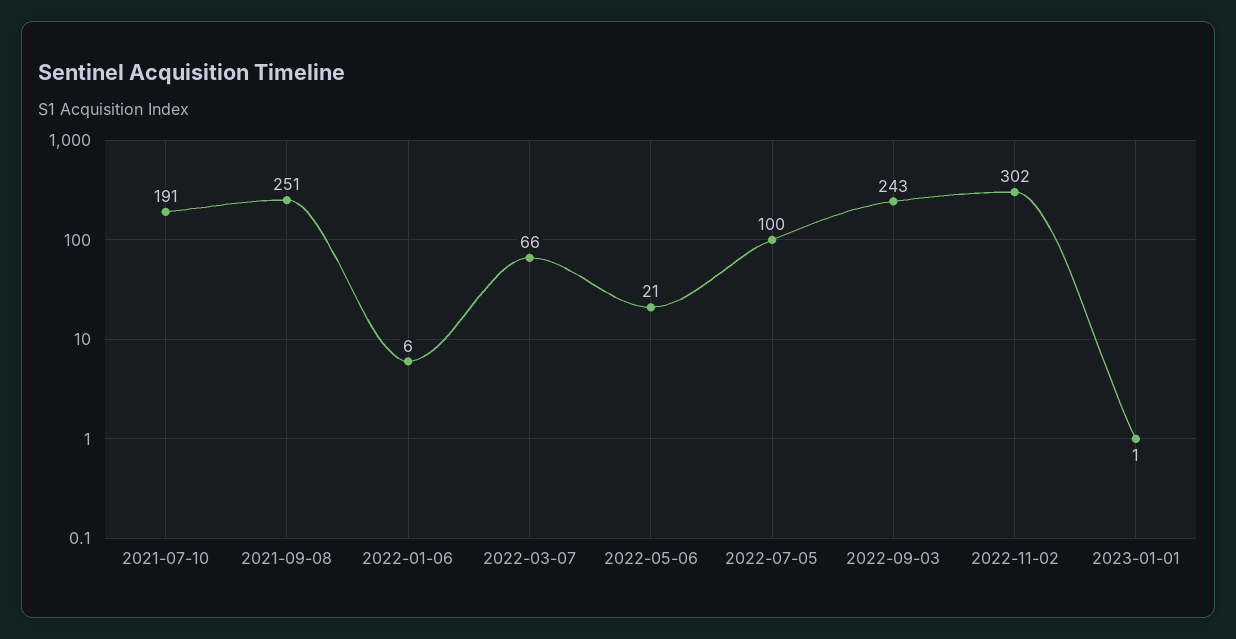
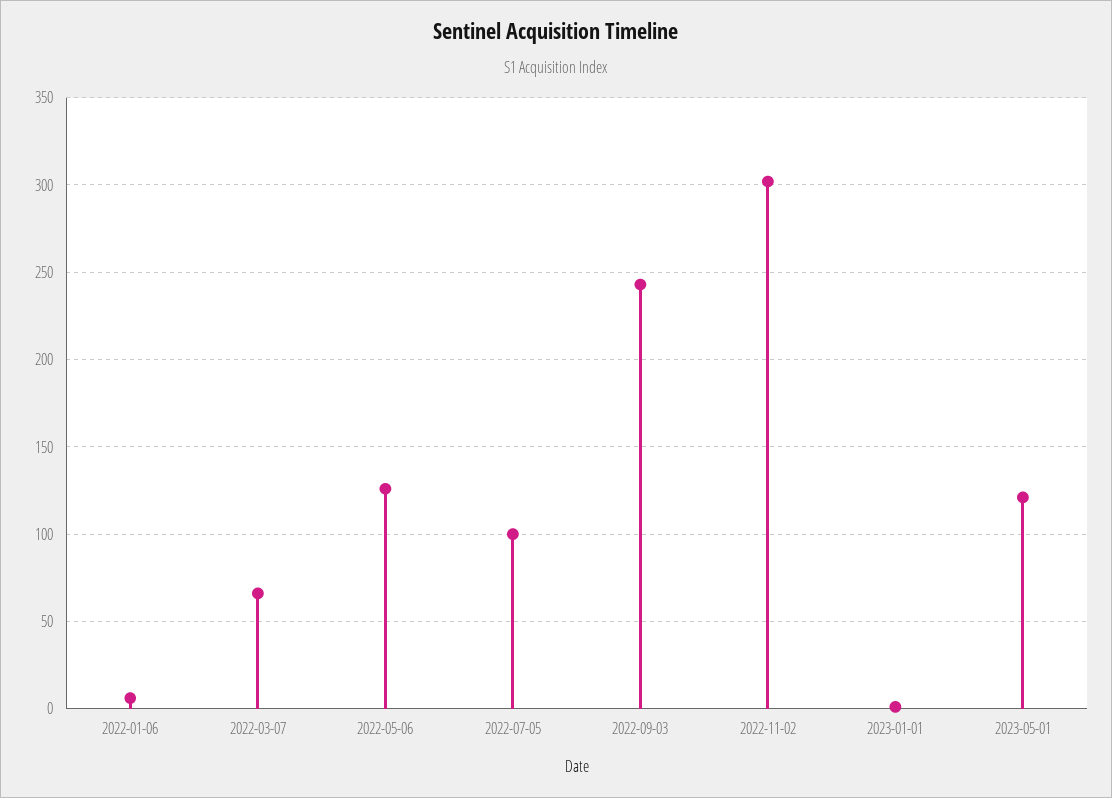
2021-07-10: 191 -> none
2021-09-08: 251 -> none
2022-05-06: 21 -> 125
2023-05-01: none -> 120

